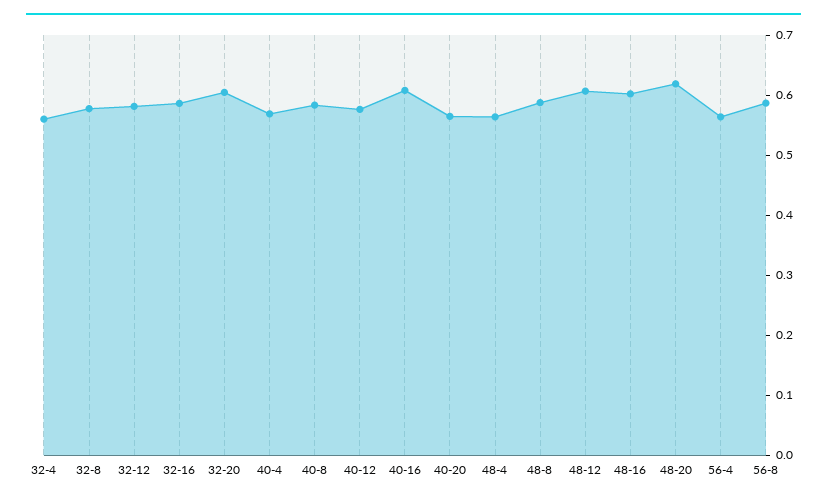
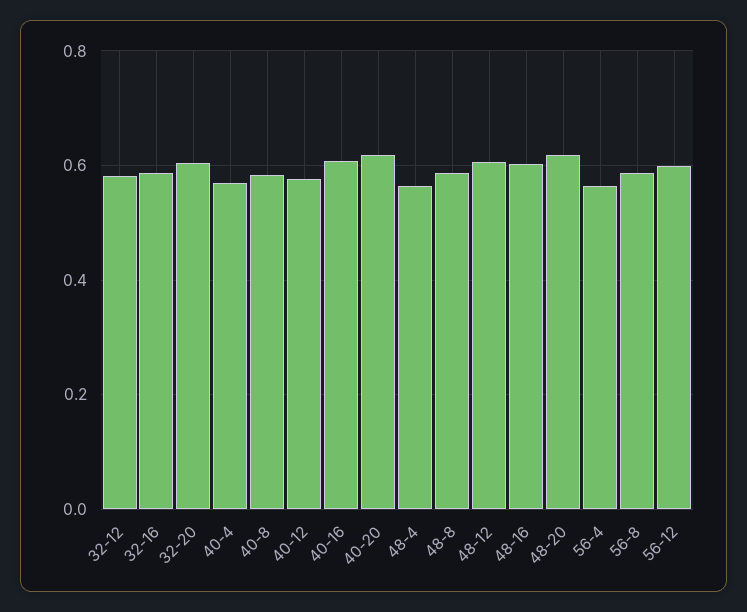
32-4: 0.56 -> none
32-8: 0.58 -> none
40-20: 0.56 -> 0.62
56-12: none -> 0.6

